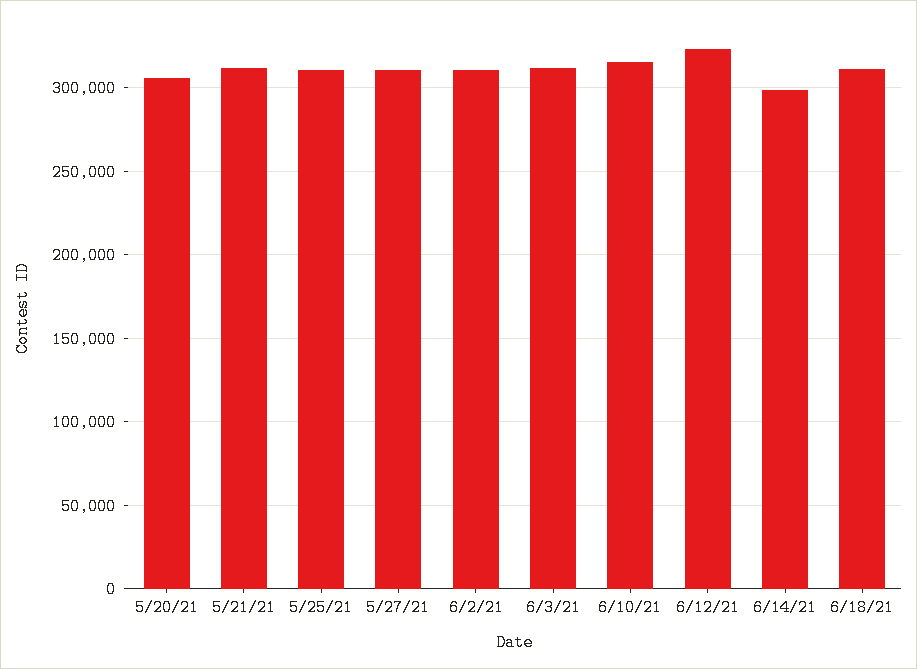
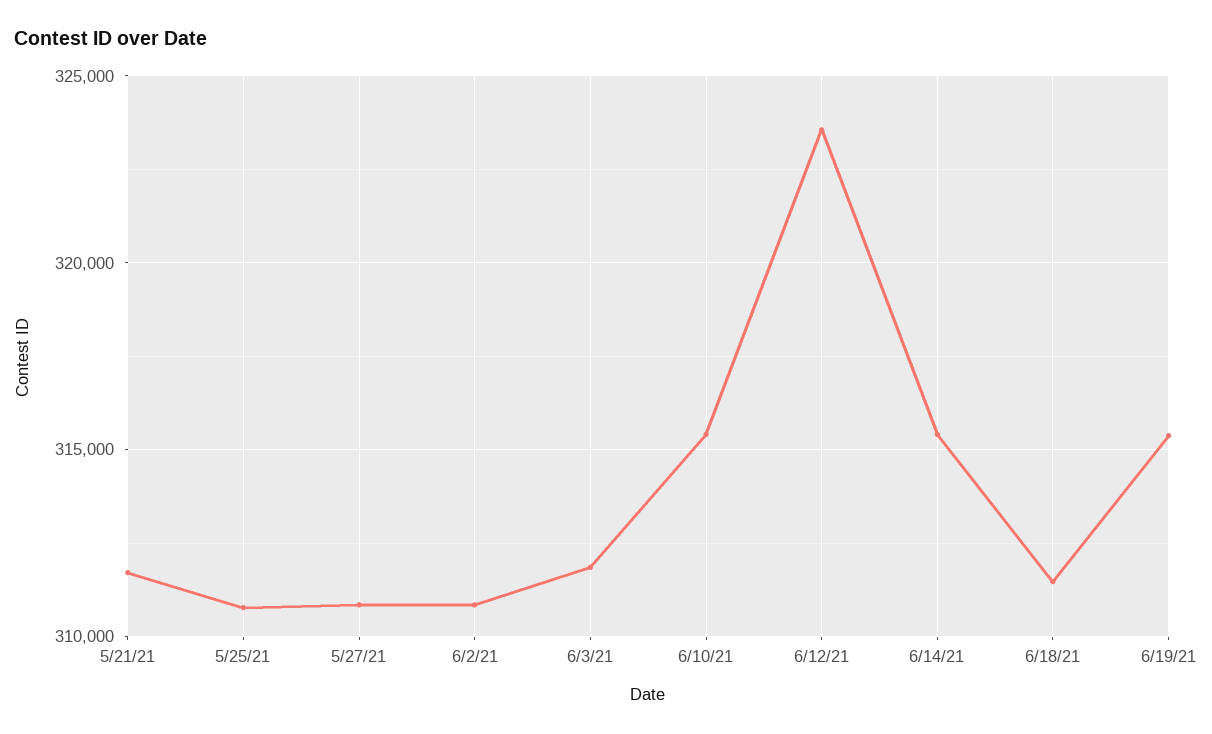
5/20/21: 305000 -> none
6/14/21: 300000 -> 315500
6/19/21: none -> 315500

